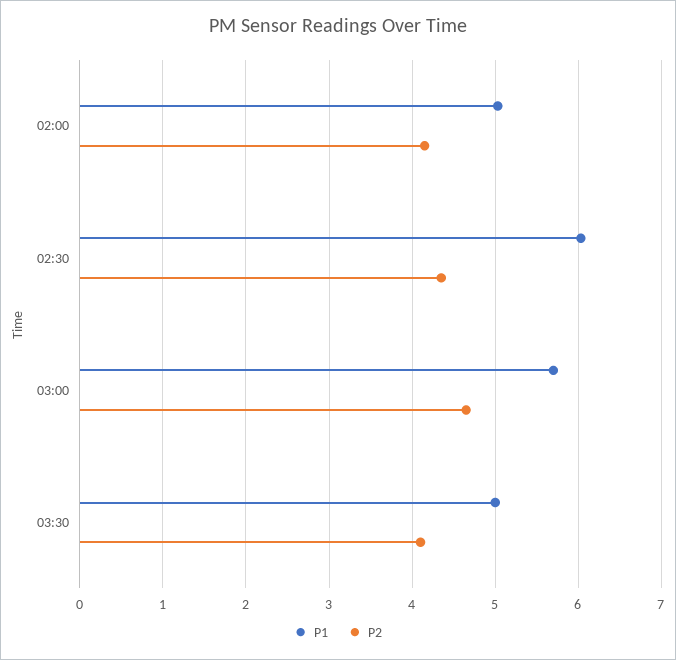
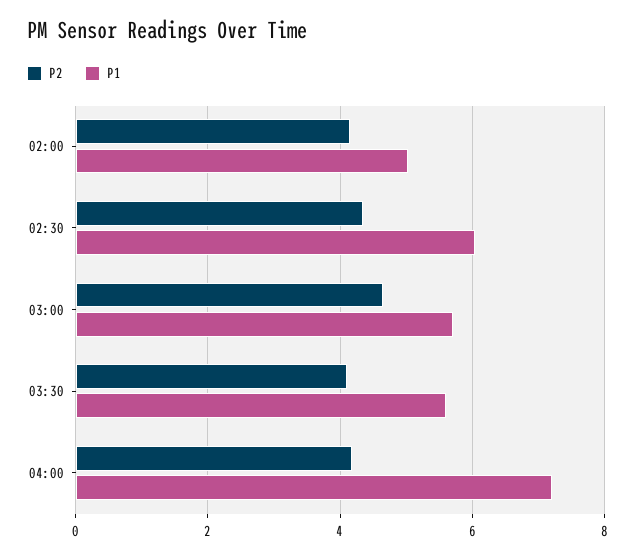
P1, 03:30: 5 -> 5.6
P2, 04:00: none -> 4.2
P1, 04:00: none -> 7.2

